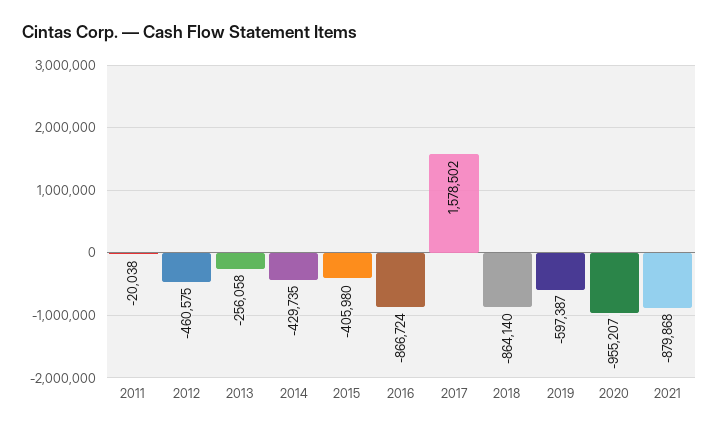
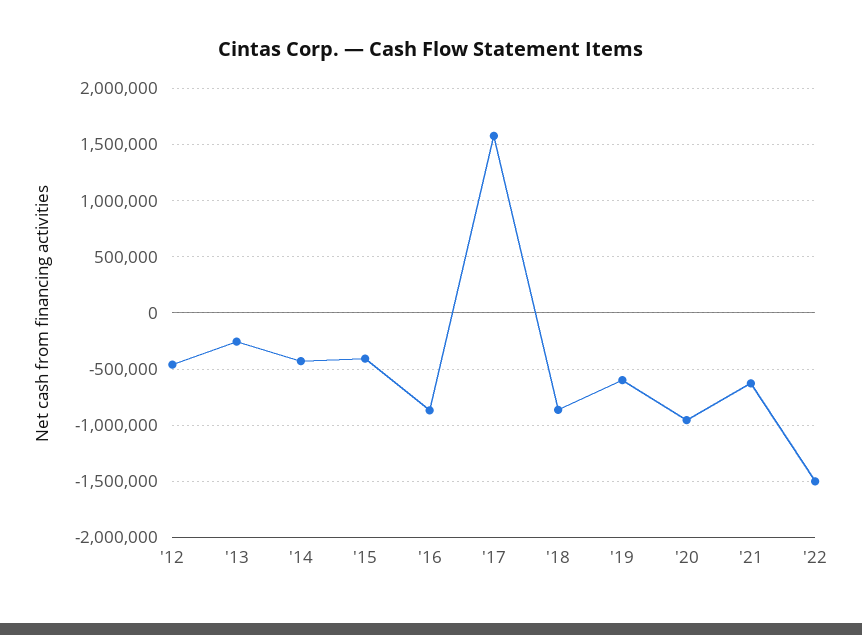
2011: -20038 -> none
2021: -879868 -> -600000
'22: none -> -1500000

